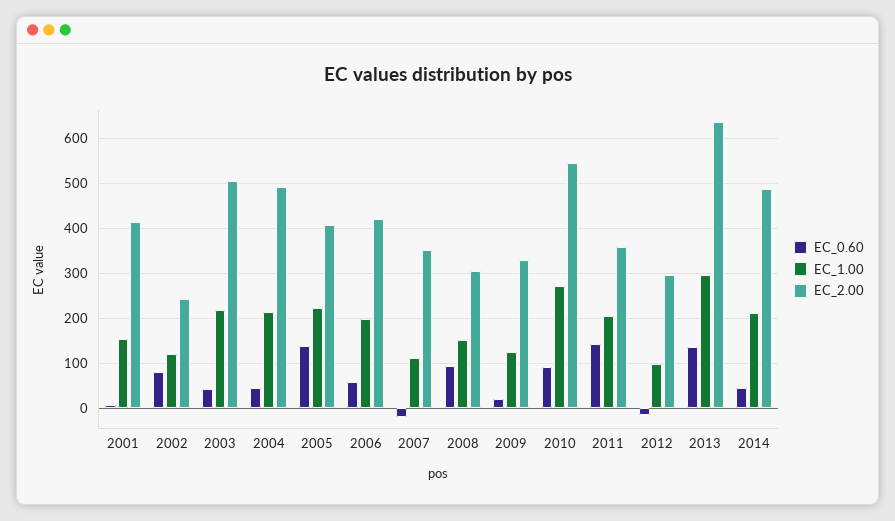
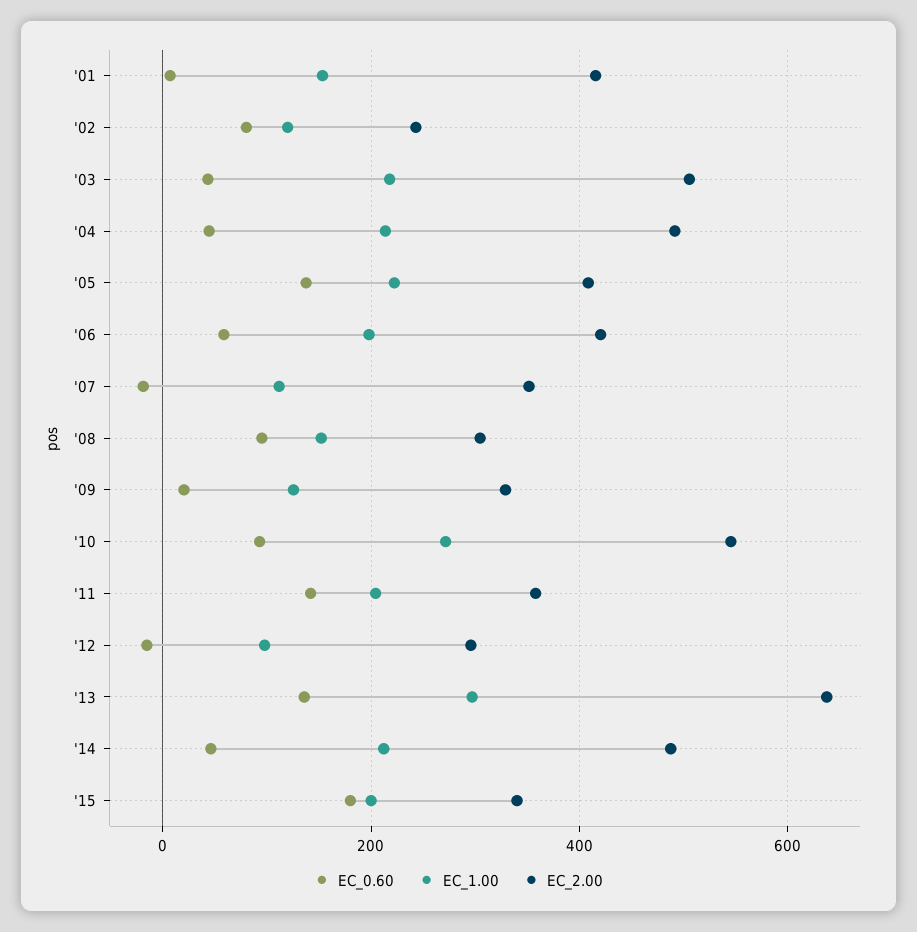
EC_0.60, '15: none -> 180
EC_1.00, '15: none -> 200
EC_2.00, '15: none -> 340

